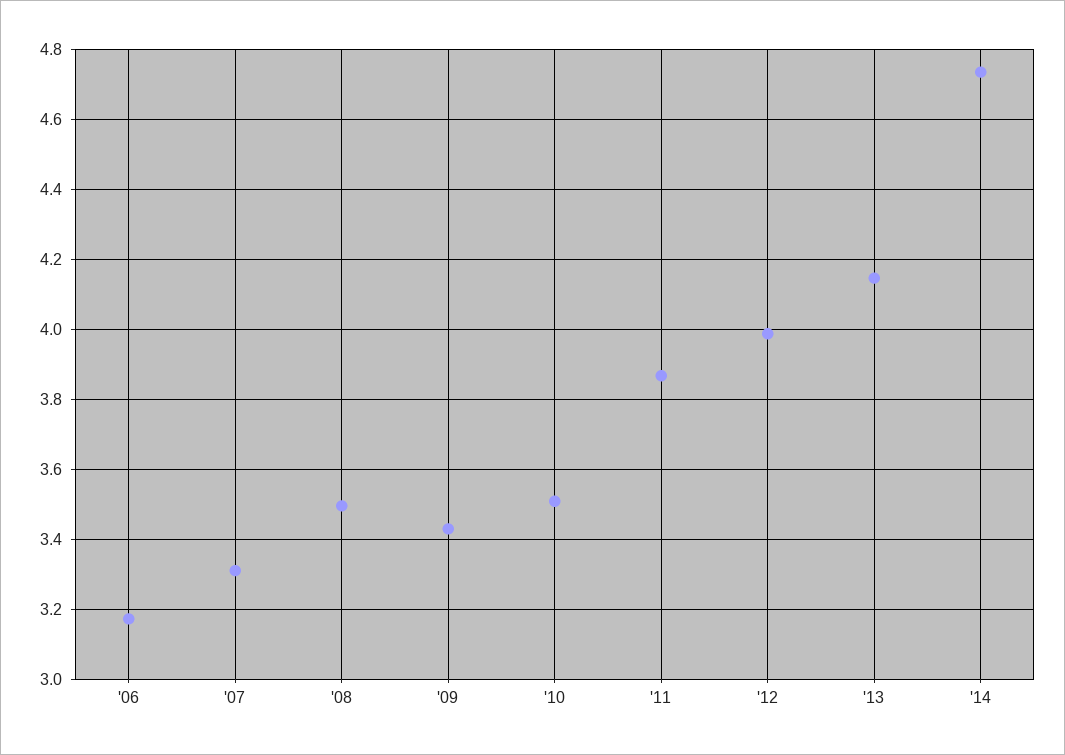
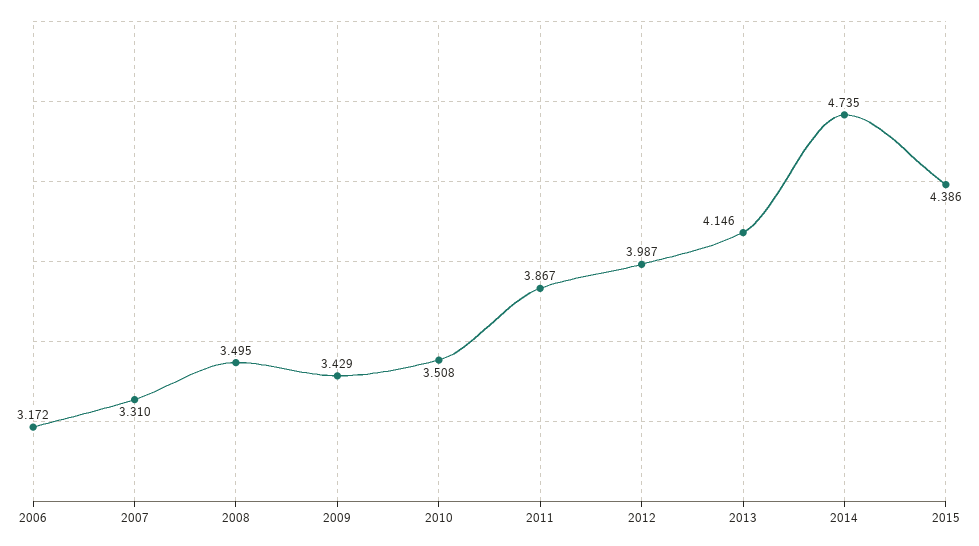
2015: none -> 4.386

